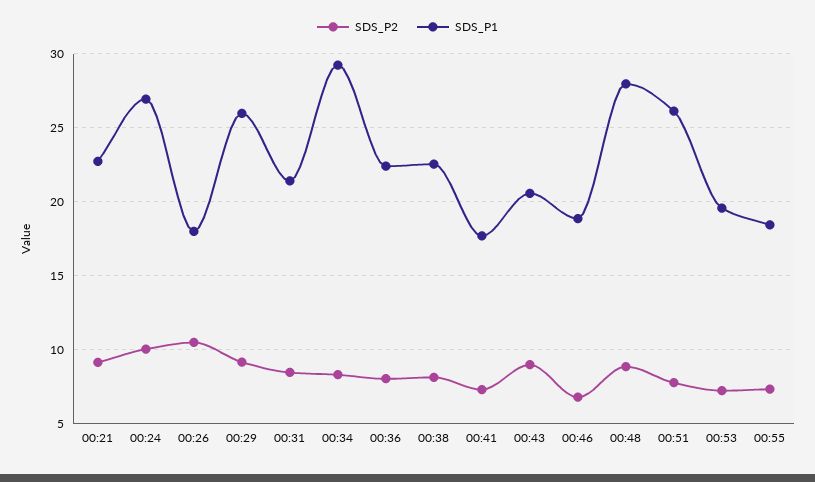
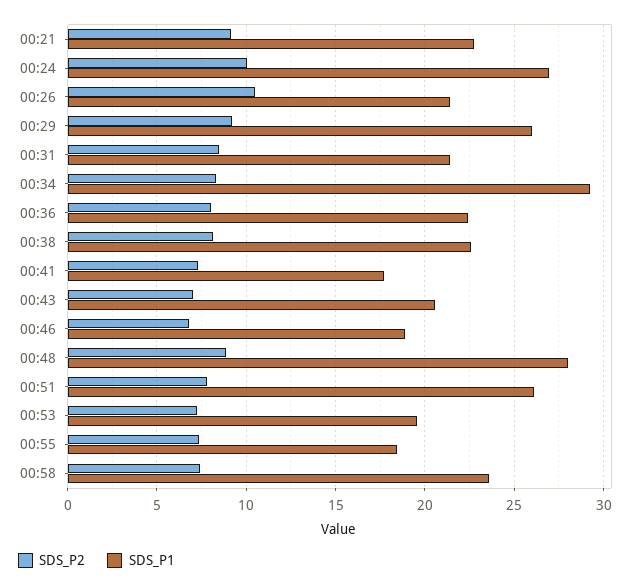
SDS_P1, 00:26: 18 -> 21.5
SDS_P2, 00:43: 9 -> 7
SDS_P2, 00:58: none -> 7.5
SDS_P1, 00:58: none -> 23.5

